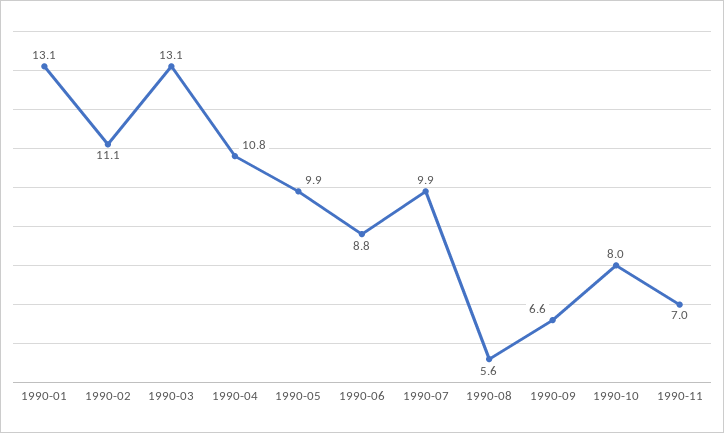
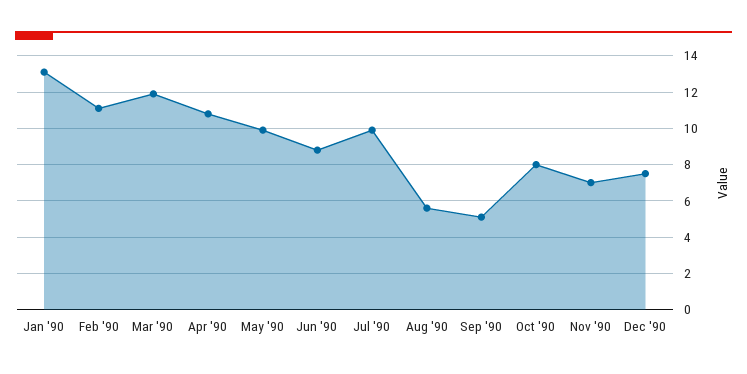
1990-03: 13.1 -> 12
1990-09: 6.6 -> 5
Dec '90: none -> 7.5

